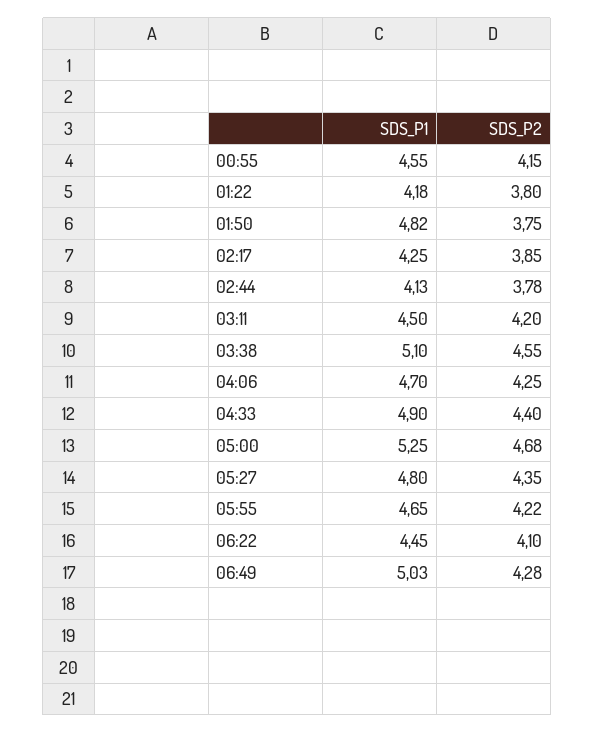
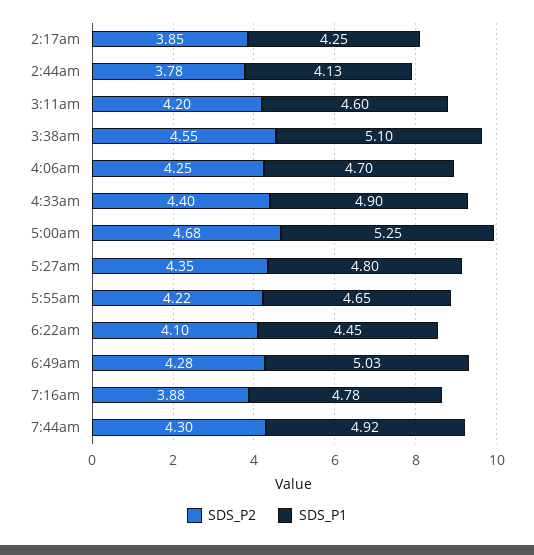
SDS_P1, 00:55: 4.55 -> none
SDS_P2, 00:55: 4.15 -> none
SDS_P1, 01:22: 4.18 -> none
SDS_P2, 01:22: 3.8 -> none
SDS_P1, 01:50: 4.82 -> none
SDS_P2, 01:50: 3.75 -> none
SDS_P1, 03:11: 4.5 -> 4.6
SDS_P2, 7:16am: none -> 3.88
SDS_P1, 7:16am: none -> 4.78
SDS_P2, 7:44am: none -> 4.3
SDS_P1, 7:44am: none -> 4.92

